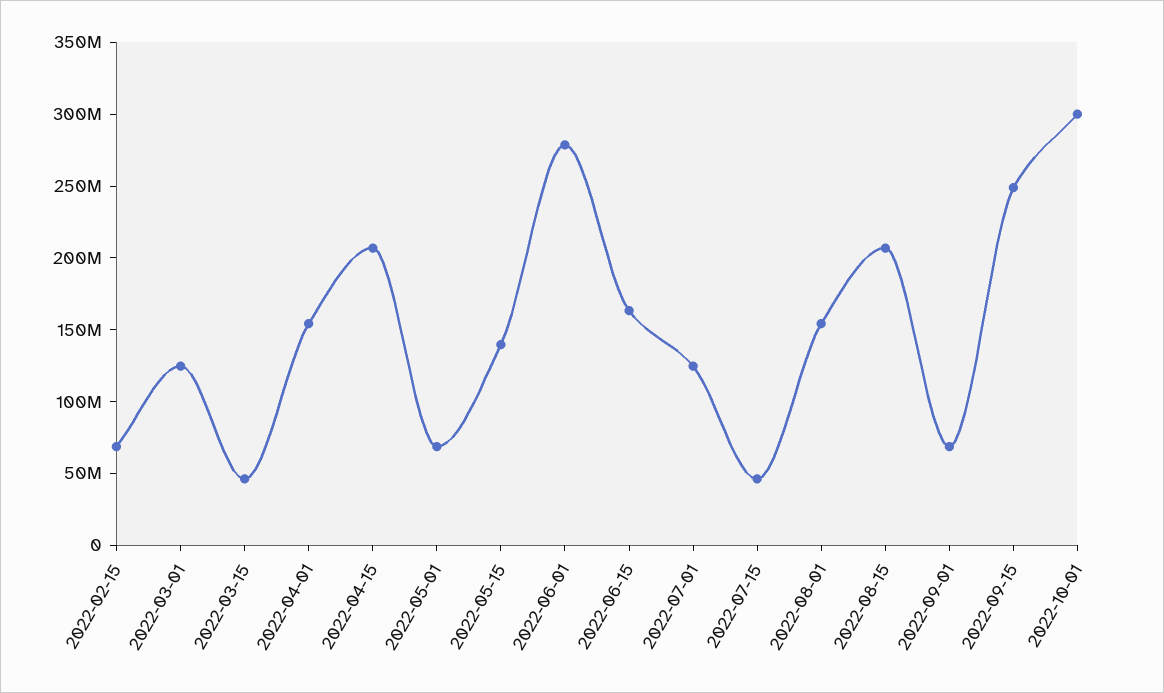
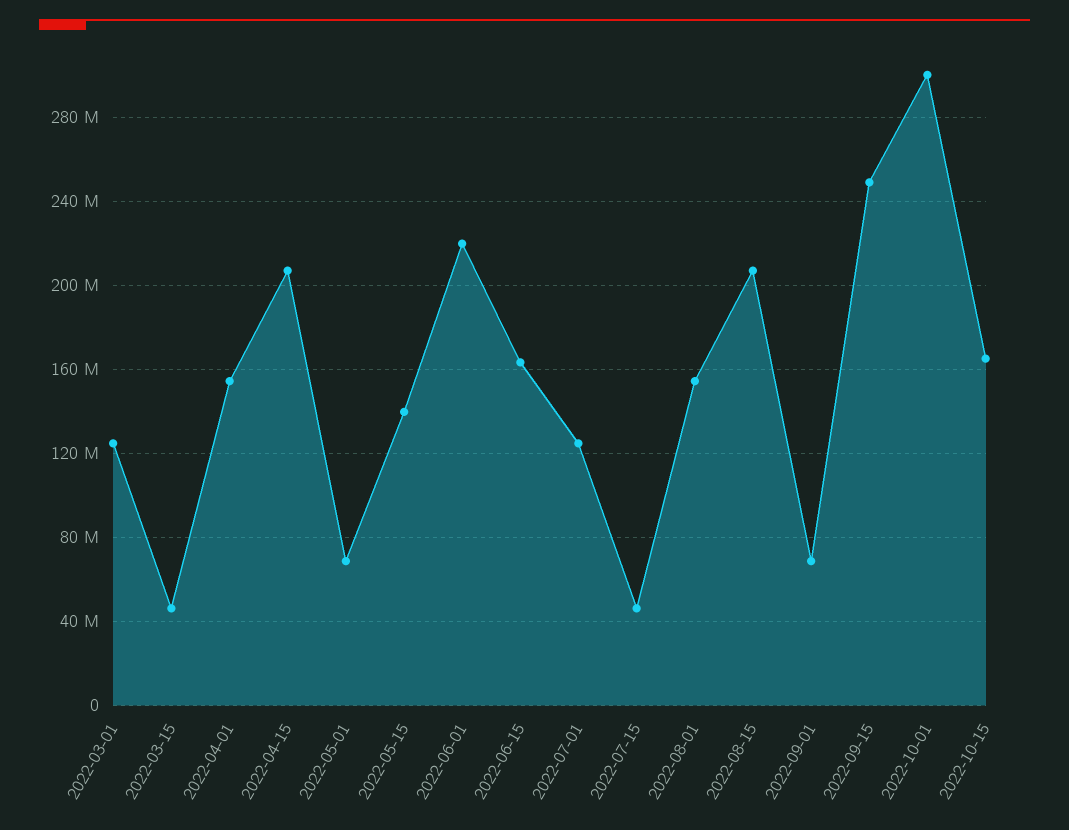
2022-02-15: 70000000 -> none
2022-06-01: 280000000 -> 220000000
2022-10-15: none -> 165000000

